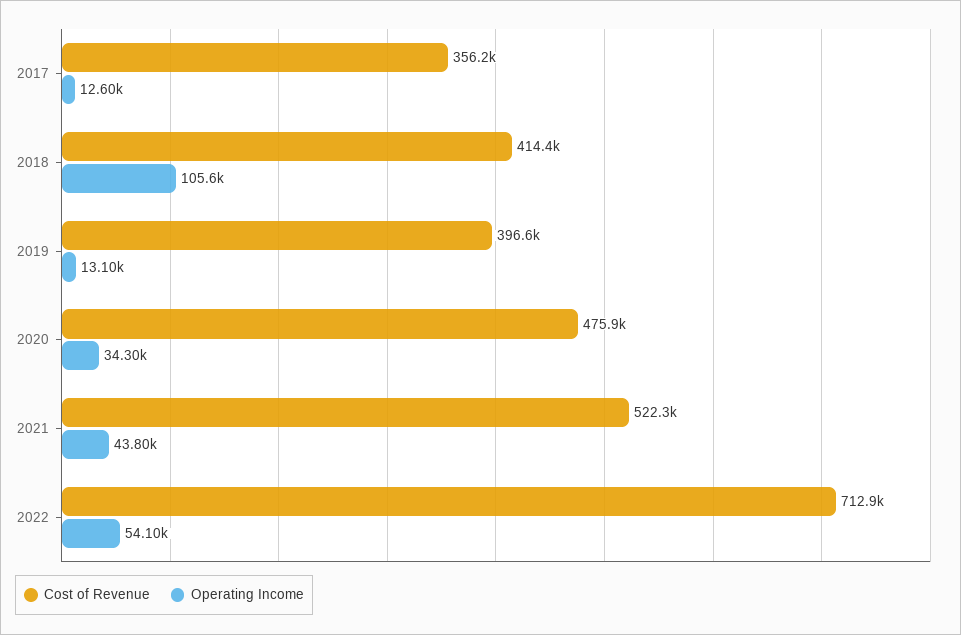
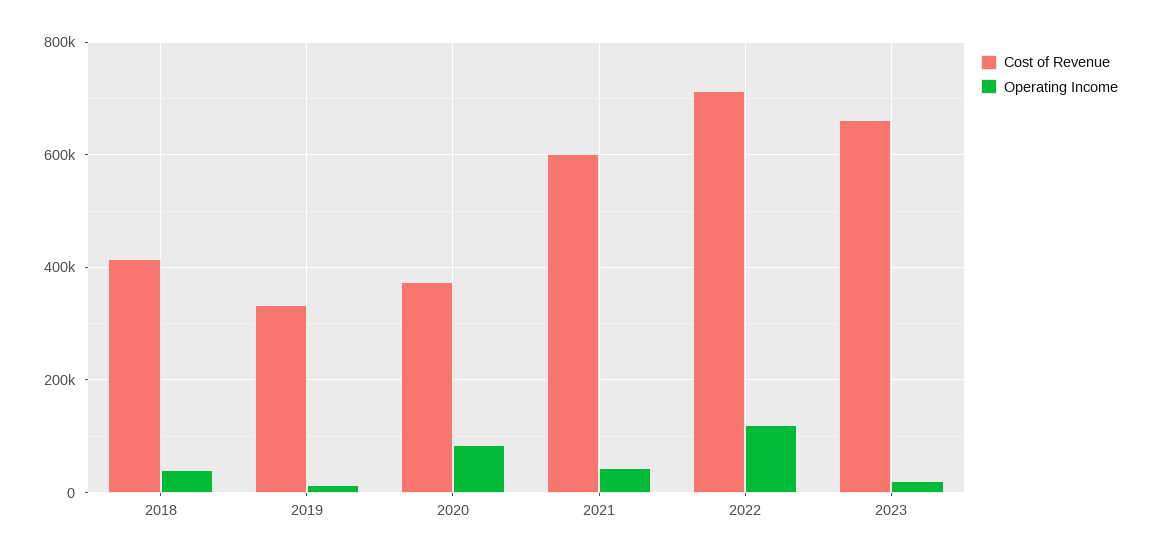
Cost of Revenue, 2017: 356200 -> none
Operating Income, 2017: 12600 -> none
Operating Income, 2018: 105600 -> 40000
Cost of Revenue, 2019: 396600 -> 340000
Cost of Revenue, 2020: 475900 -> 380000
Operating Income, 2020: 34300 -> 80000
Cost of Revenue, 2021: 522300 -> 600000
Operating Income, 2022: 54100 -> 120000
Cost of Revenue, 2023: none -> 660000
Operating Income, 2023: none -> 20000

